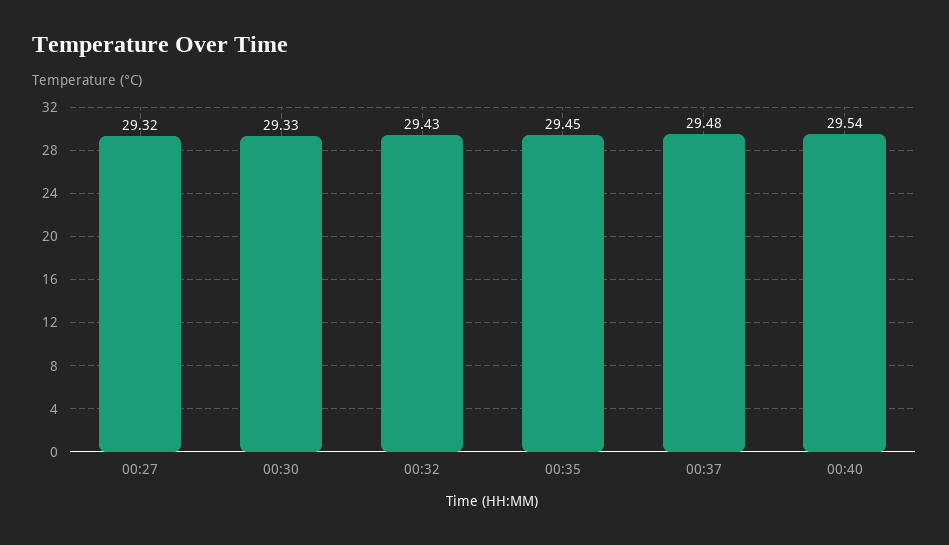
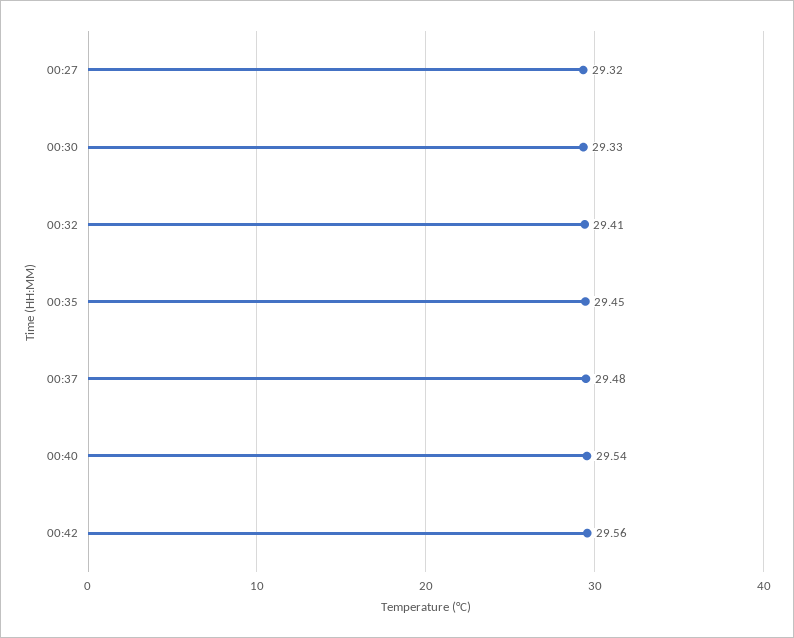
00:32: 29.43 -> 29.41
00:42: none -> 29.56

